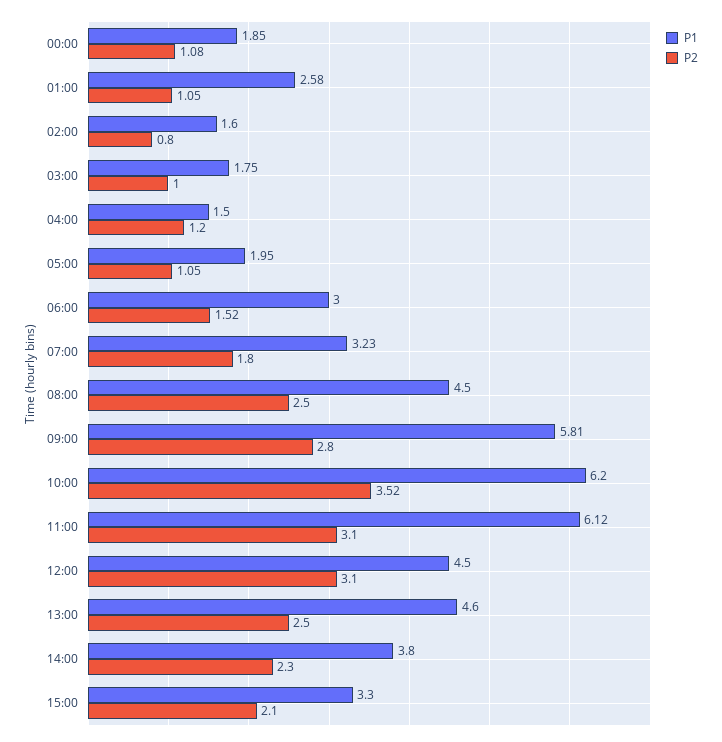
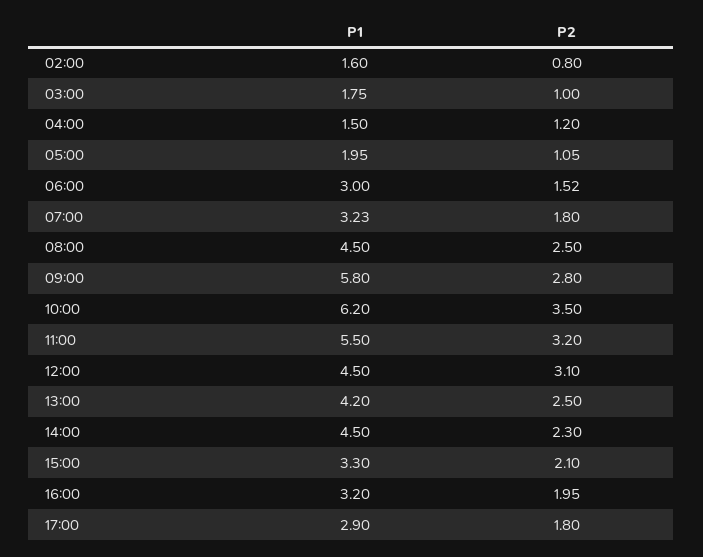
P1, 00:00: 1.85 -> none
P2, 00:00: 1.08 -> none
P1, 01:00: 2.58 -> none
P2, 01:00: 1.05 -> none
P1, 09:00: 5.81 -> 5.8
P2, 10:00: 3.52 -> 3.5
P1, 11:00: 6.12 -> 5.5
P2, 11:00: 3.1 -> 3.2
P1, 13:00: 4.6 -> 4.2
P1, 14:00: 3.8 -> 4.5
P1, 16:00: none -> 3.2
P2, 16:00: none -> 1.95
P1, 17:00: none -> 2.9
P2, 17:00: none -> 1.8

